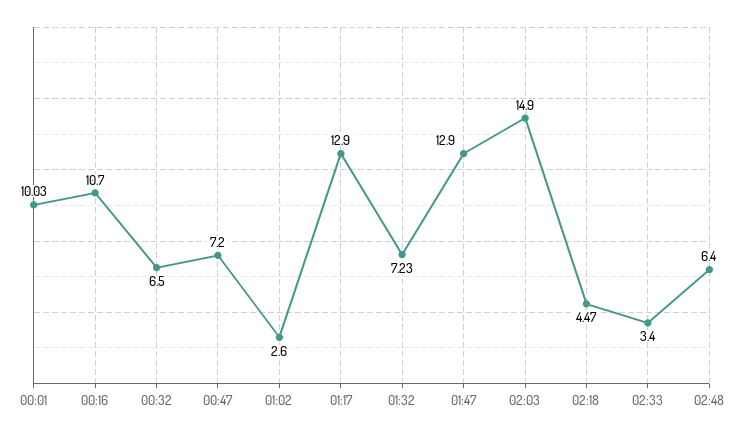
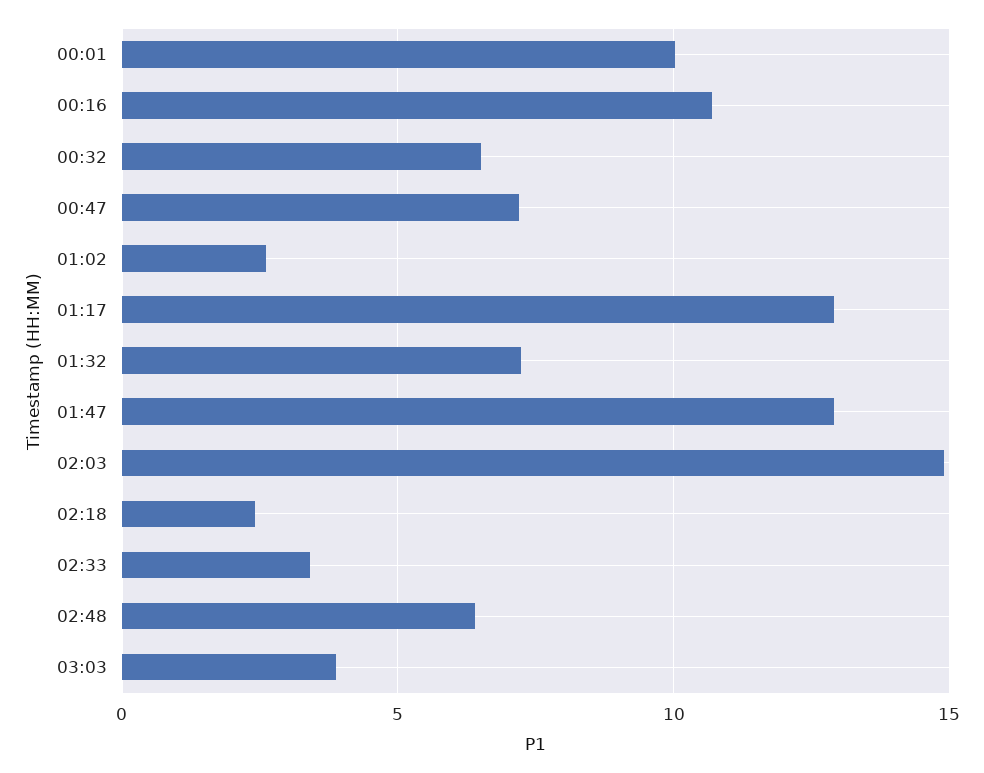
02:18: 4.47 -> 2.5
03:03: none -> 4

